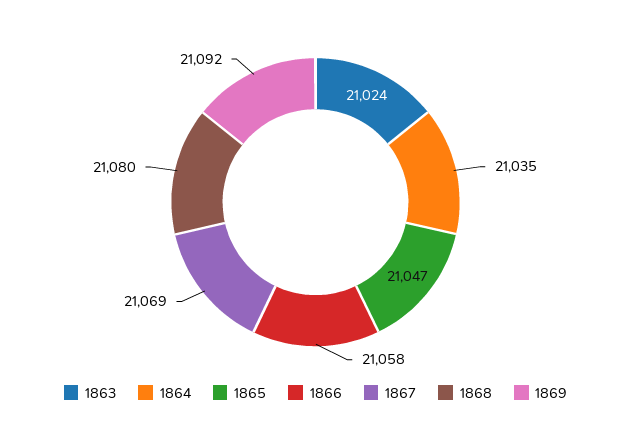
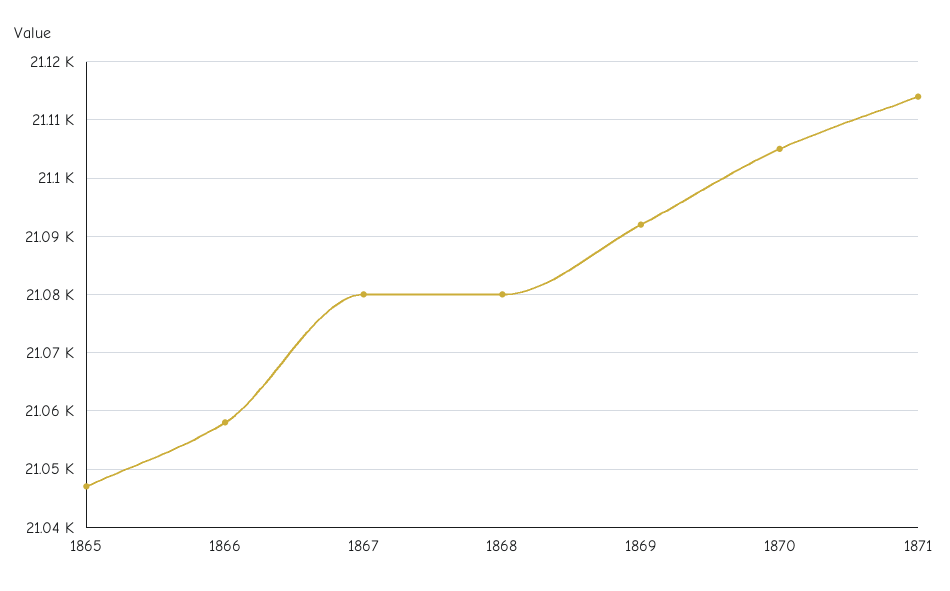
1863: 21024 -> none
1864: 21035 -> none
1867: 21069 -> 21080
1870: none -> 21105
1871: none -> 21115

